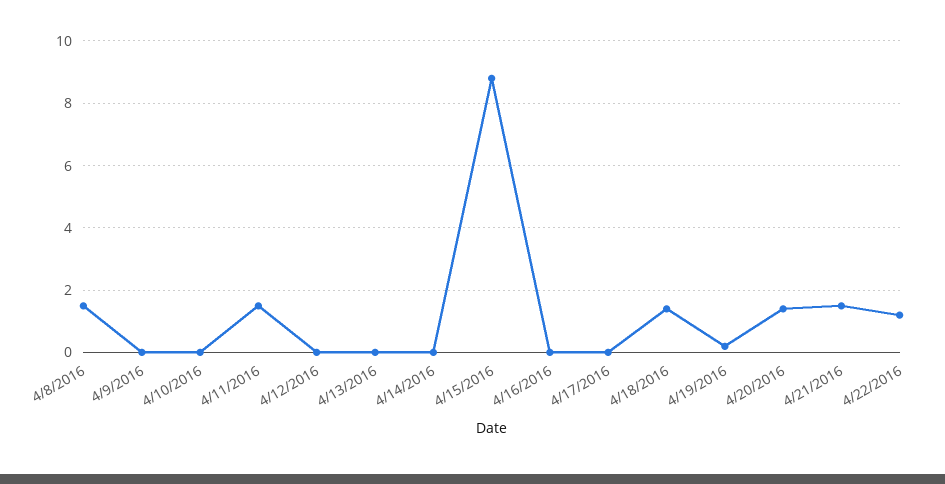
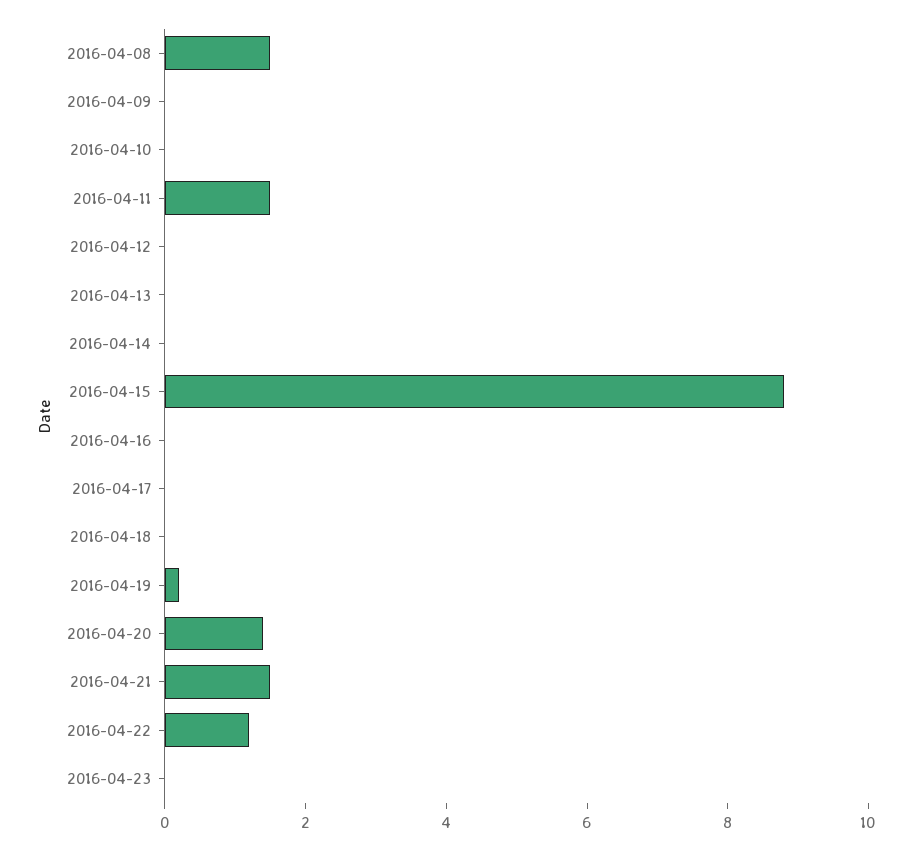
4/18/2016: 1.5 -> 0
2016-04-23: none -> 0

